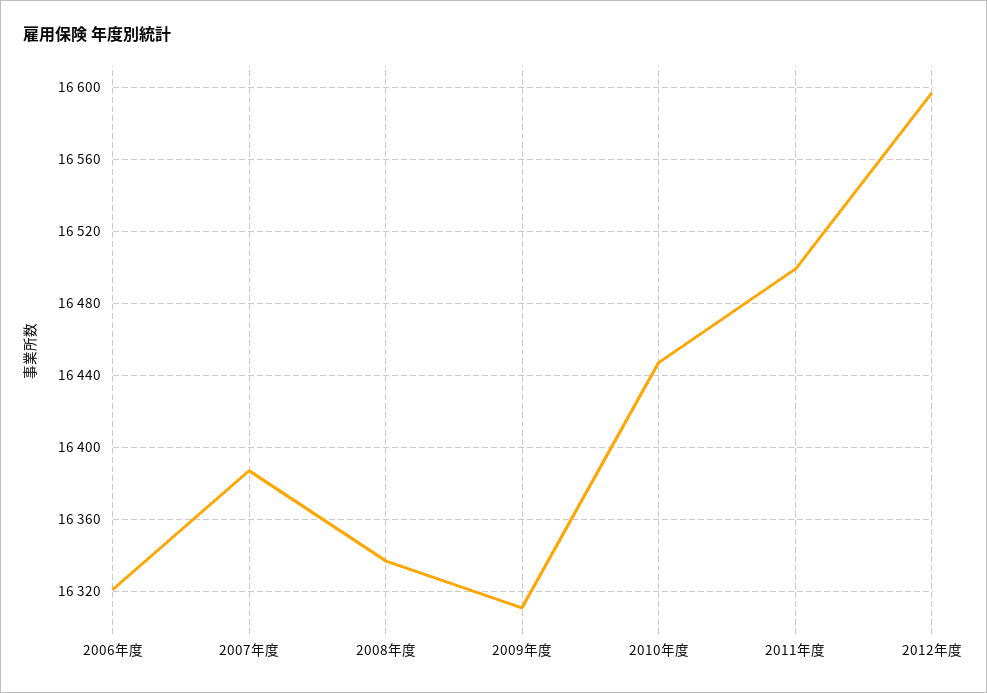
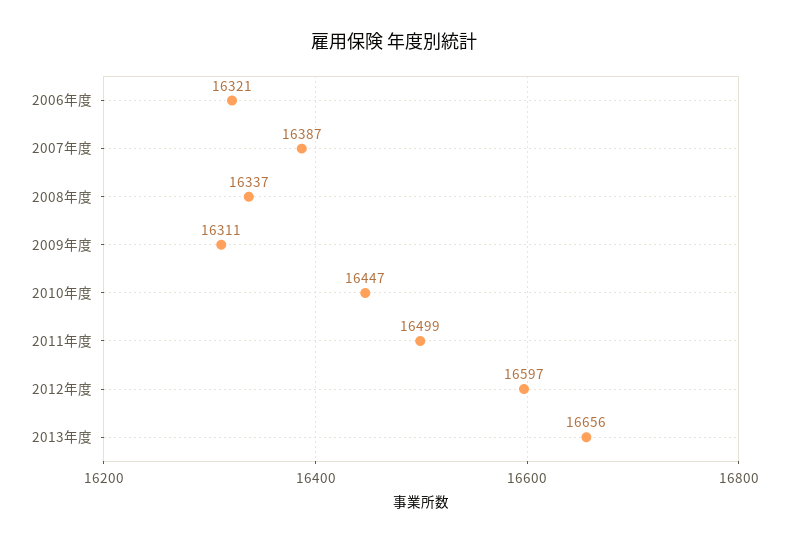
2013年度: none -> 16656

